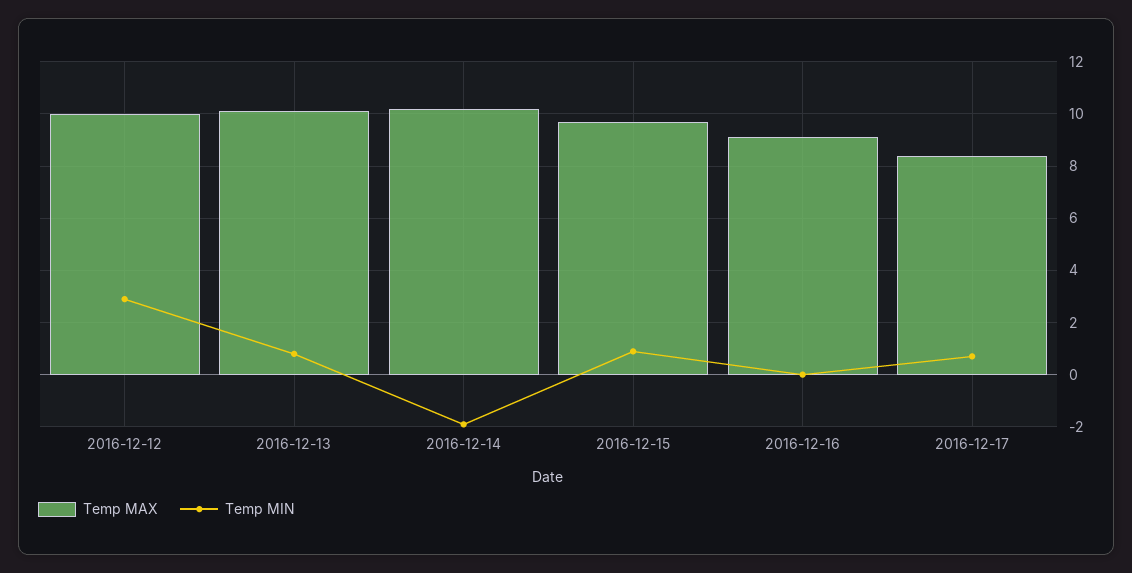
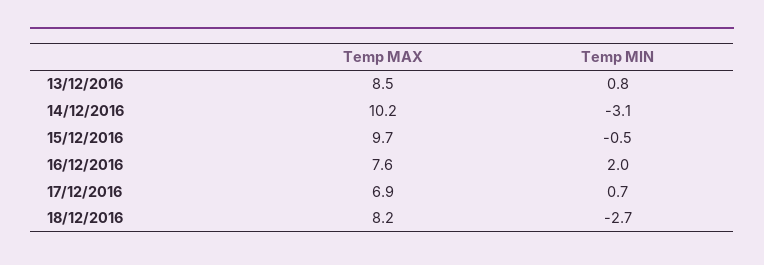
Temp MAX, 2016-12-12: 10 -> none
Temp MIN, 2016-12-12: 3 -> none
Temp MAX, 2016-12-13: 10 -> 8.5
Temp MIN, 2016-12-14: -2 -> -3.1
Temp MIN, 2016-12-15: 1 -> -0.5
Temp MAX, 2016-12-16: 9 -> 7.6
Temp MIN, 2016-12-16: 0 -> 2
Temp MAX, 2016-12-17: 8.5 -> 6.9
Temp MAX, 18/12/2016: none -> 8.2
Temp MIN, 18/12/2016: none -> -2.7

